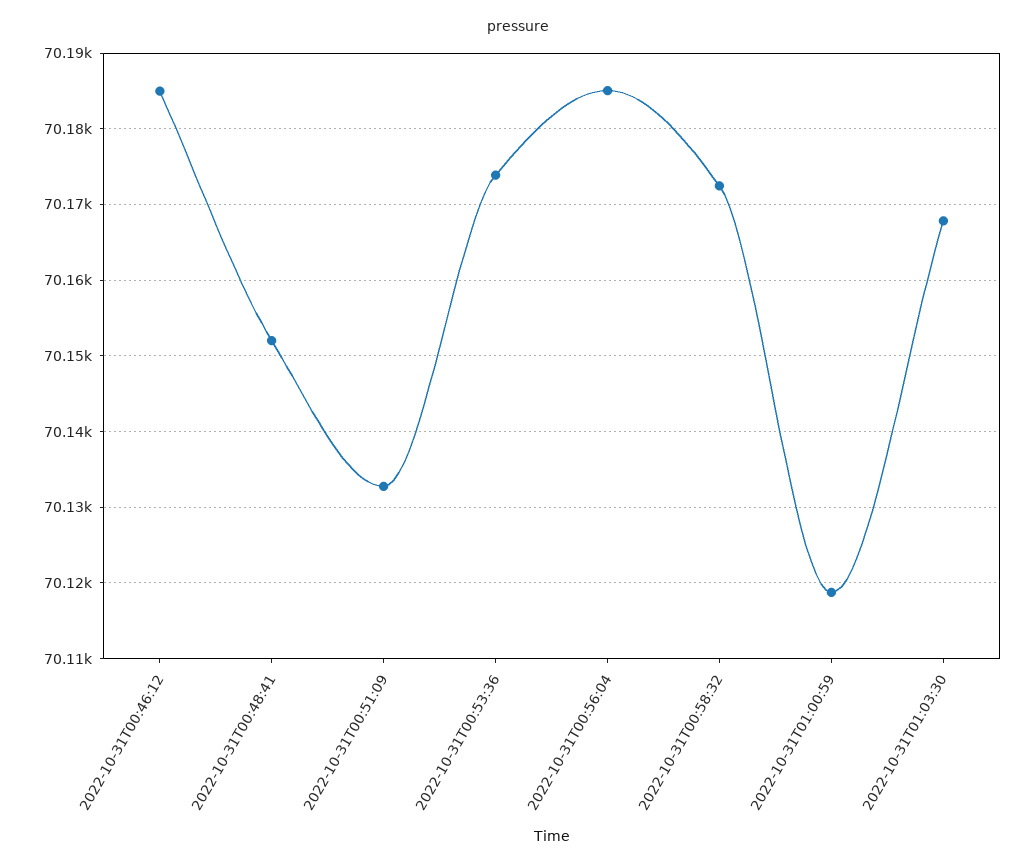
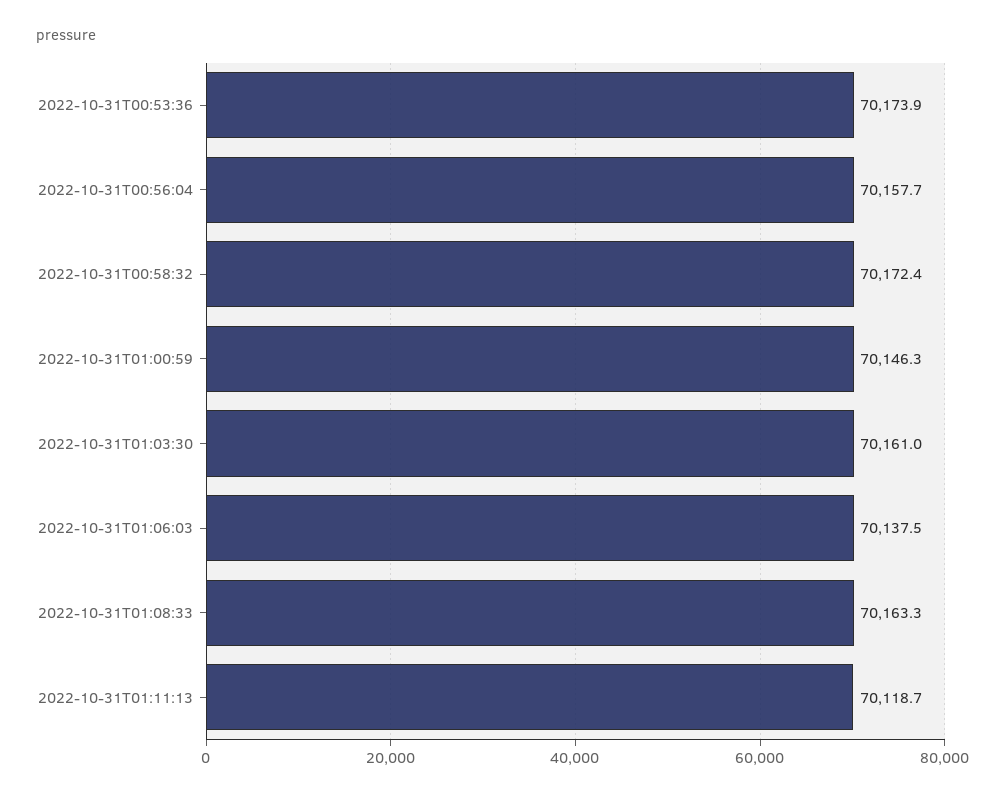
2022-10-31T00:46:12: 70185 -> none
2022-10-31T00:48:41: 70152 -> none
2022-10-31T00:51:09: 70133 -> none
2022-10-31T00:56:04: 70185 -> 70157.7
2022-10-31T01:00:59: 70119 -> 70146.3
2022-10-31T01:03:30: 70168 -> 70161
2022-10-31T01:06:03: none -> 70137.5
2022-10-31T01:08:33: none -> 70163.3
2022-10-31T01:11:13: none -> 70118.7

